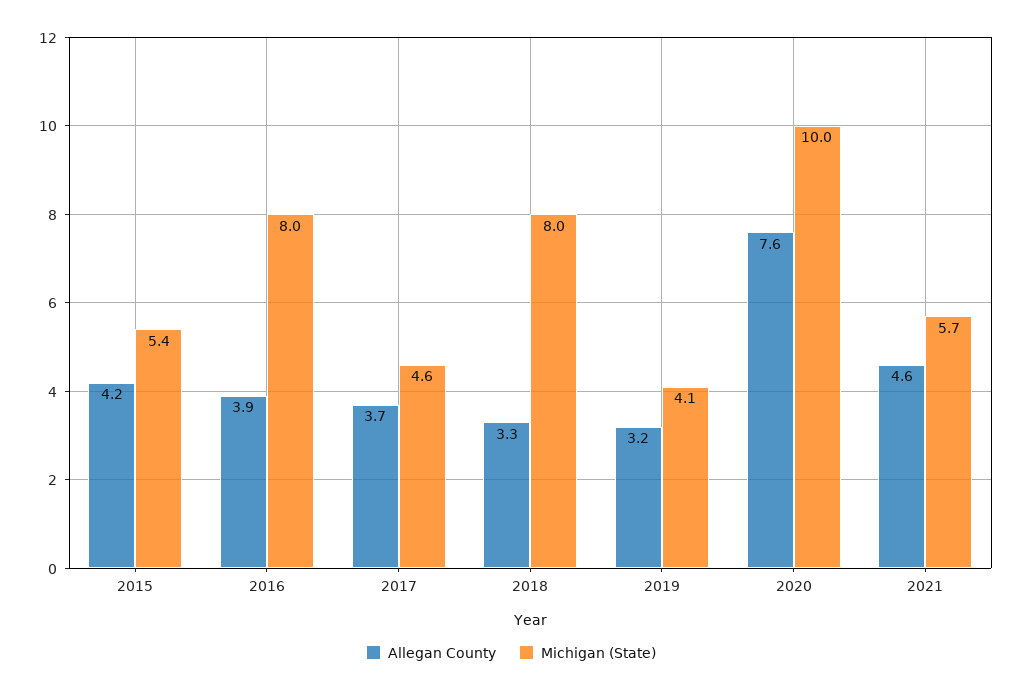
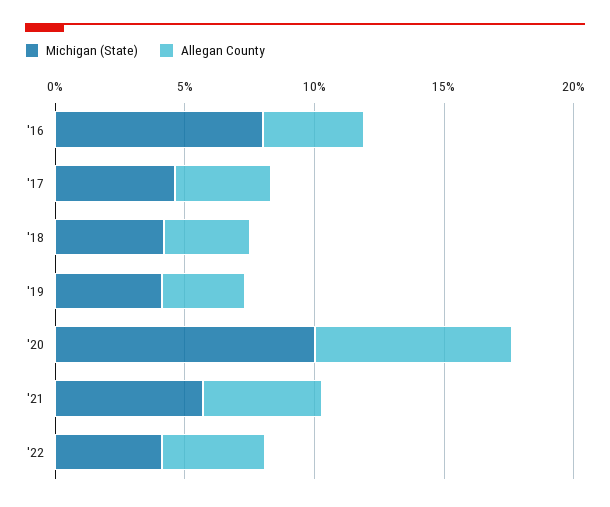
Allegan County, 2015: 4.2 -> none
Michigan (State), 2015: 5.4 -> none
Michigan (State), 2018: 8 -> 4
Michigan (State), '22: none -> 4
Allegan County, '22: none -> 4

